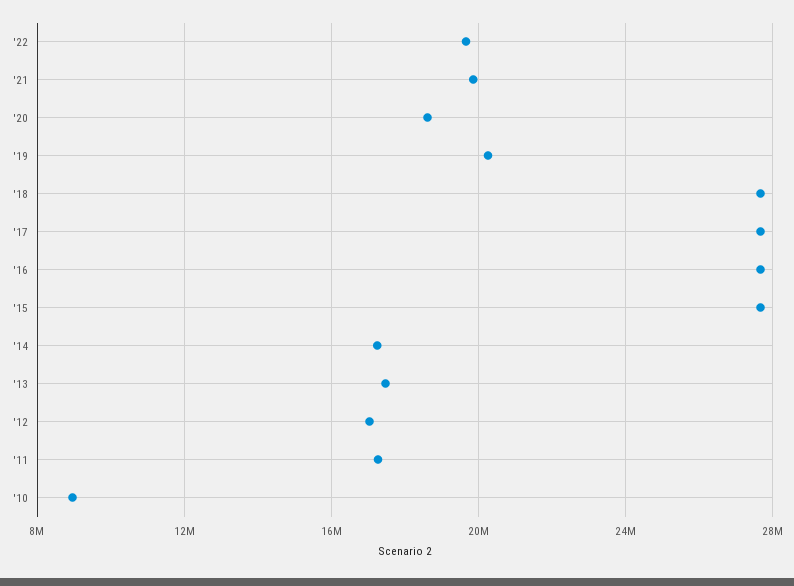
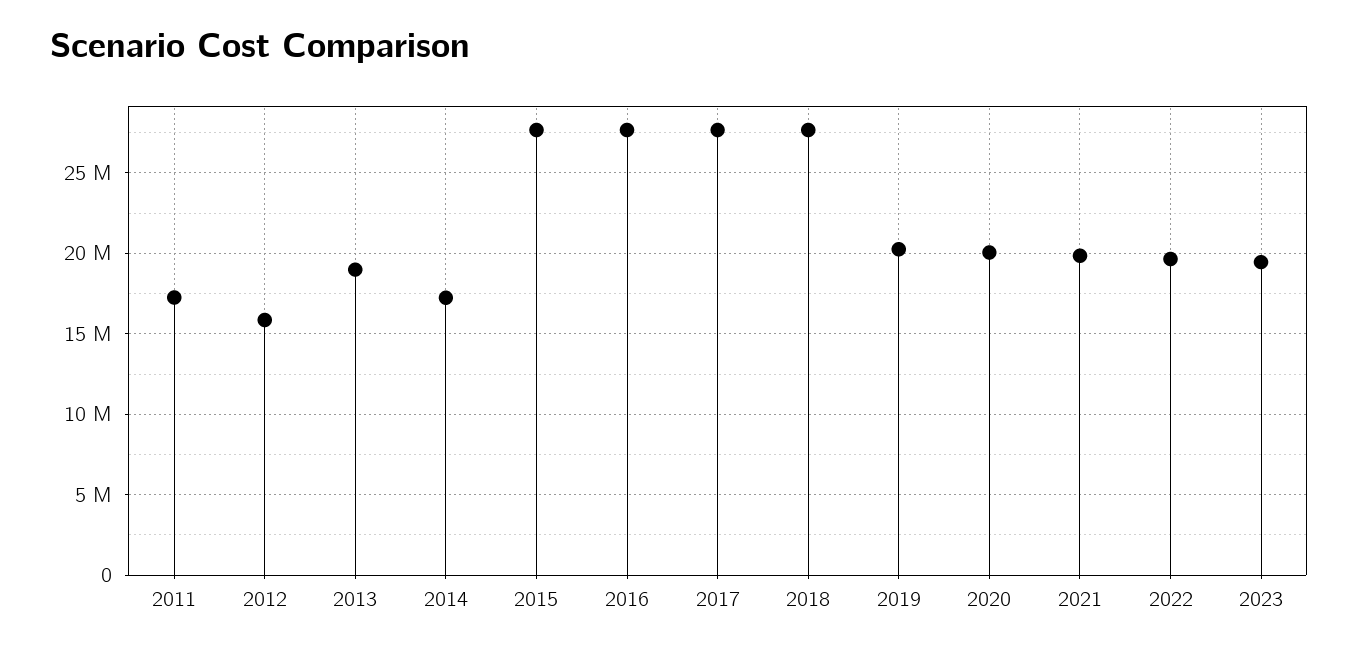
'20: 18500000 -> 20000000
'13: 17500000 -> 19000000
'12: 17000000 -> 16000000
'10: 9000000 -> none
2023: none -> 19500000

